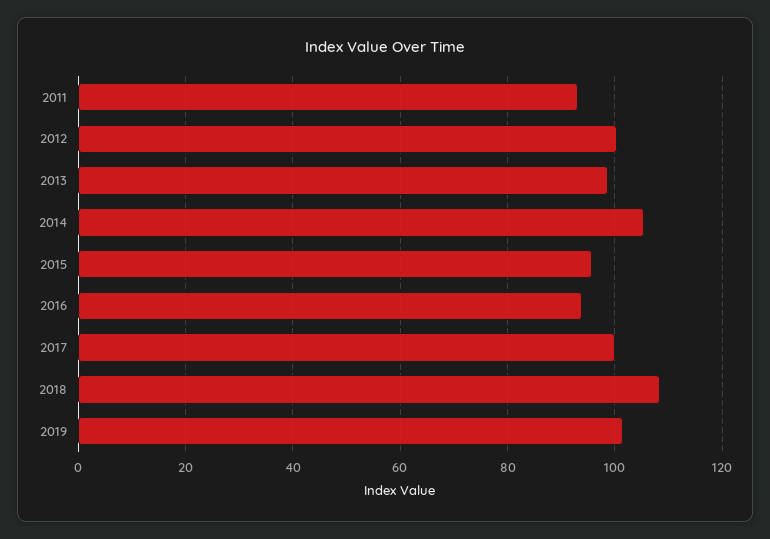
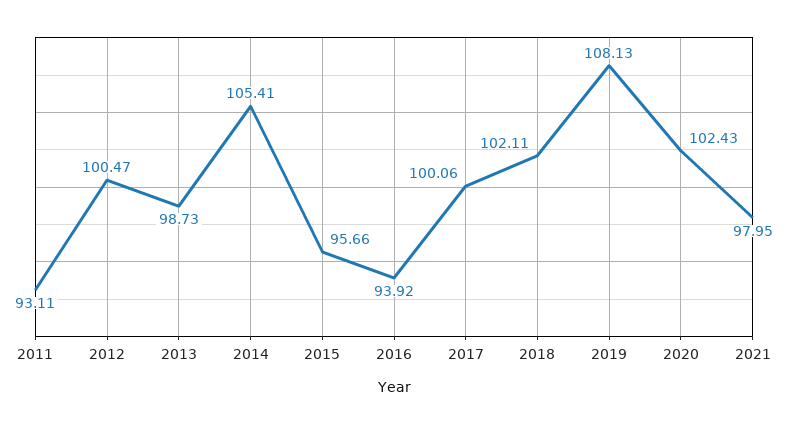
2018: 108 -> 102.11
2019: 102 -> 108.13
2020: none -> 102.43
2021: none -> 97.95

